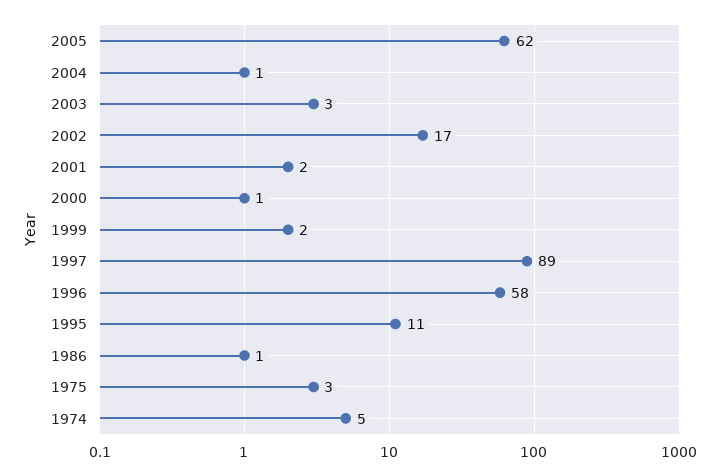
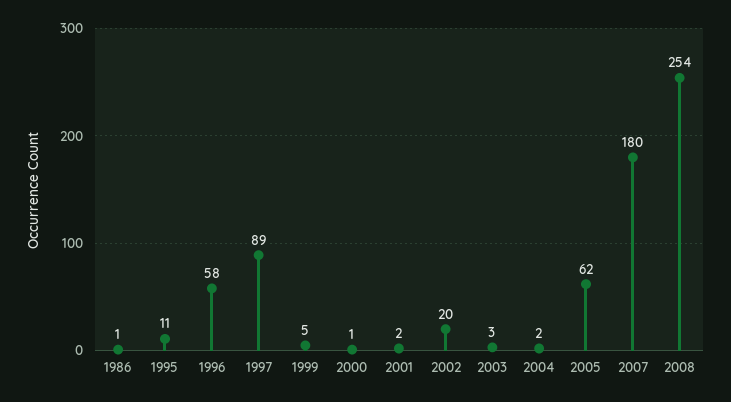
2004: 1 -> 2
2002: 17 -> 20
1999: 2 -> 5
1975: 3 -> none
1974: 5 -> none
2007: none -> 180
2008: none -> 254

